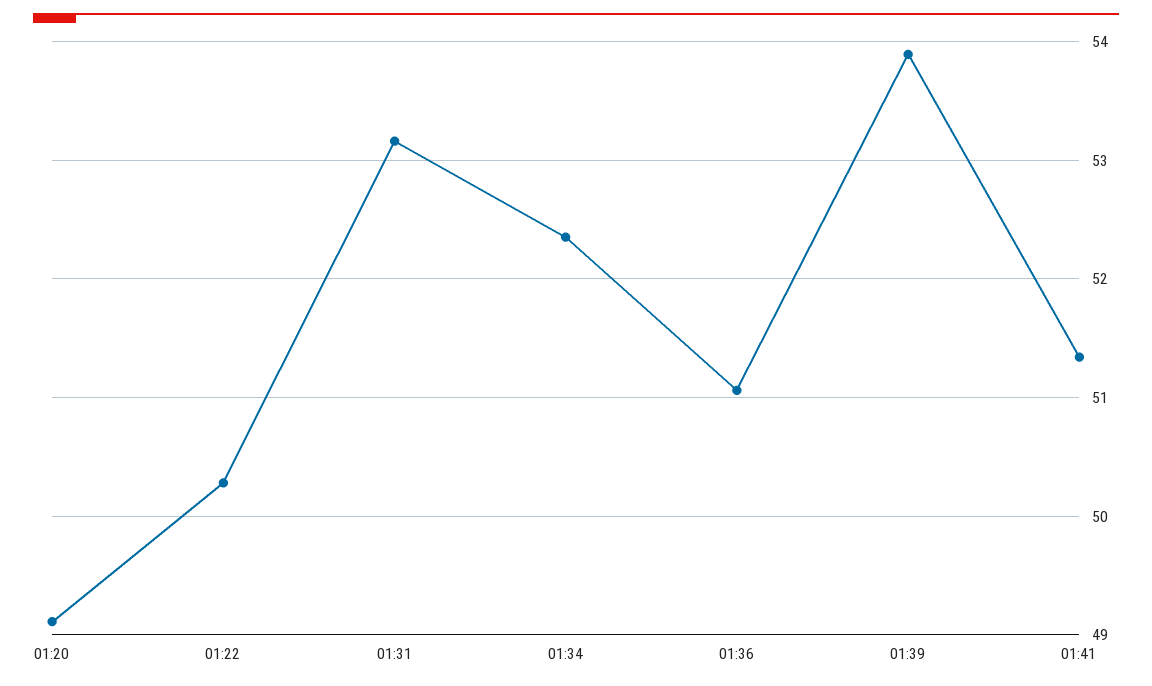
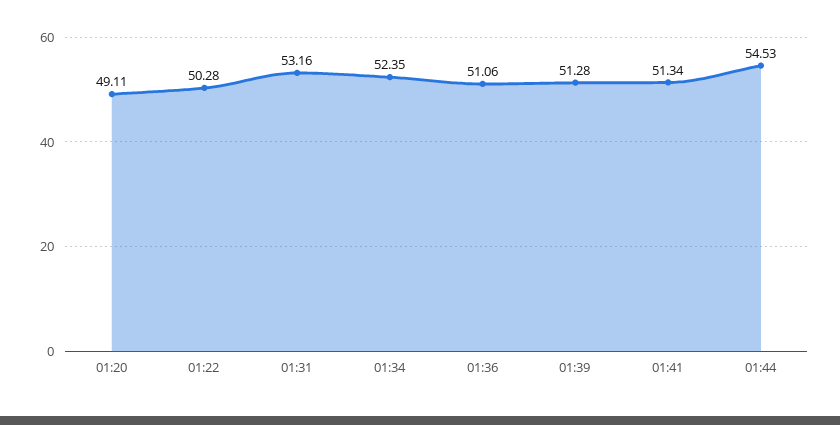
01:39: 53.9 -> 51.28
01:44: none -> 54.53

